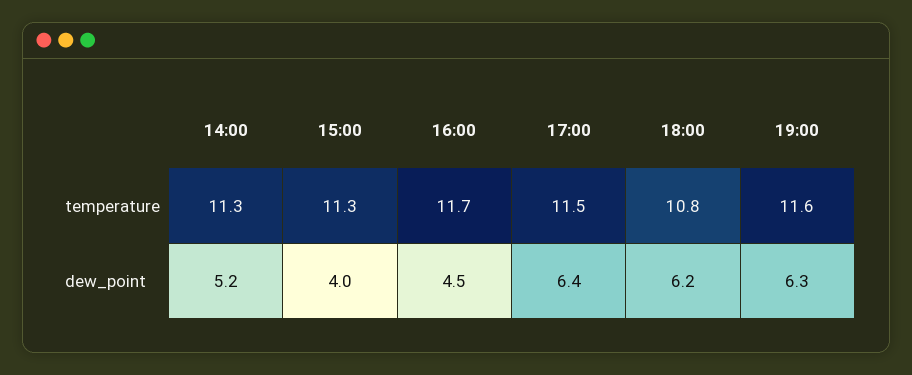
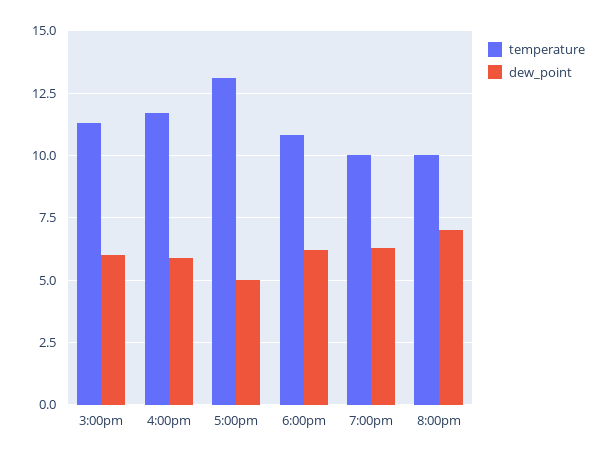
temperature, 14:00: 11.3 -> none
temperature, 17:00: 11.5 -> 13
temperature, 19:00: 11.6 -> 10
dew_point, 14:00: 5.2 -> none
dew_point, 15:00: 4 -> 6
dew_point, 16:00: 4.5 -> 6
dew_point, 17:00: 6.4 -> 5
temperature, 8:00pm: none -> 10
dew_point, 8:00pm: none -> 7

